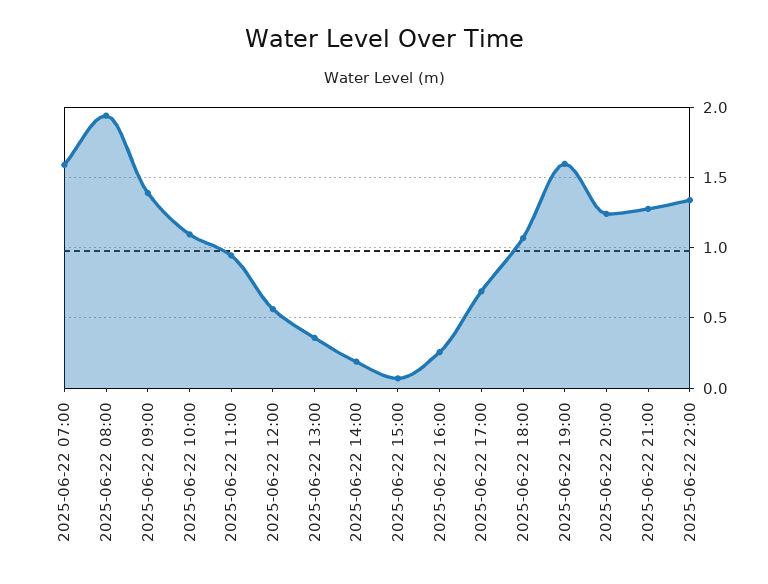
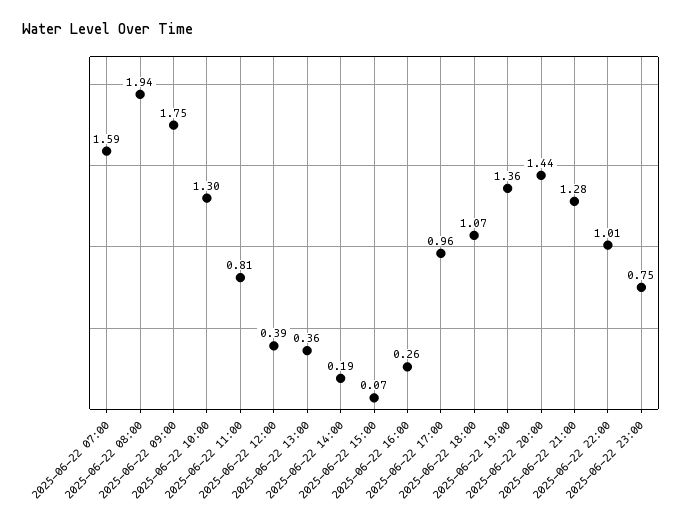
2025-06-22 09:00: 1.4 -> 1.75
2025-06-22 10:00: 1.1 -> 1.3
2025-06-22 11:00: 0.95 -> 0.81
2025-06-22 12:00: 0.55 -> 0.39
2025-06-22 17:00: 0.7 -> 0.96
2025-06-22 19:00: 1.6 -> 1.36
2025-06-22 20:00: 1.25 -> 1.44
2025-06-22 22:00: 1.35 -> 1.01
2025-06-22 23:00: none -> 0.75

